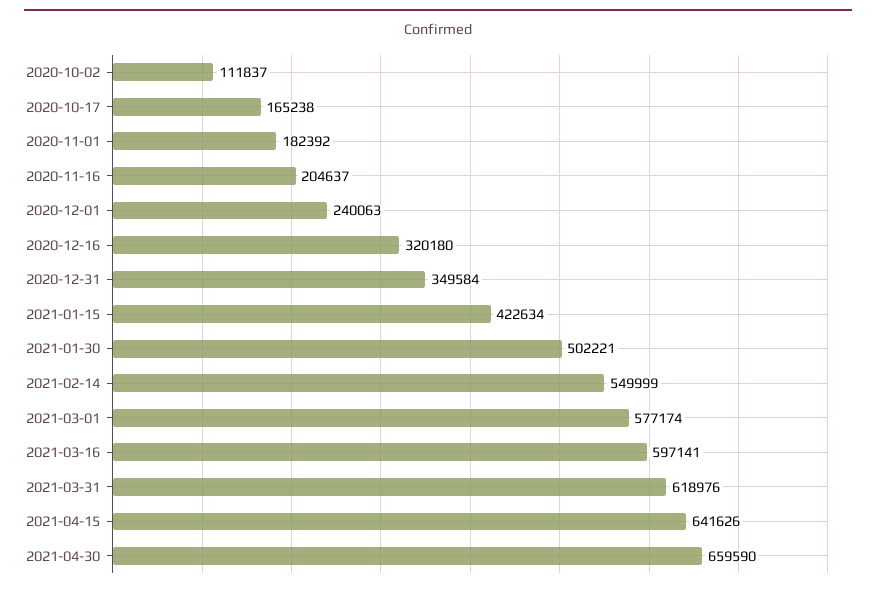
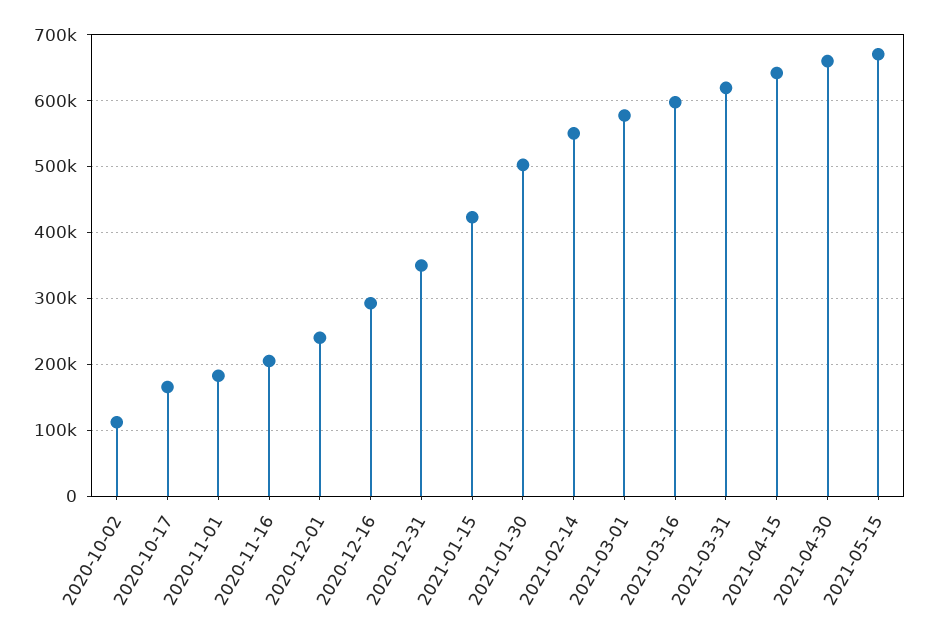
2020-12-16: 320180 -> 290000
2021-05-15: none -> 670000

